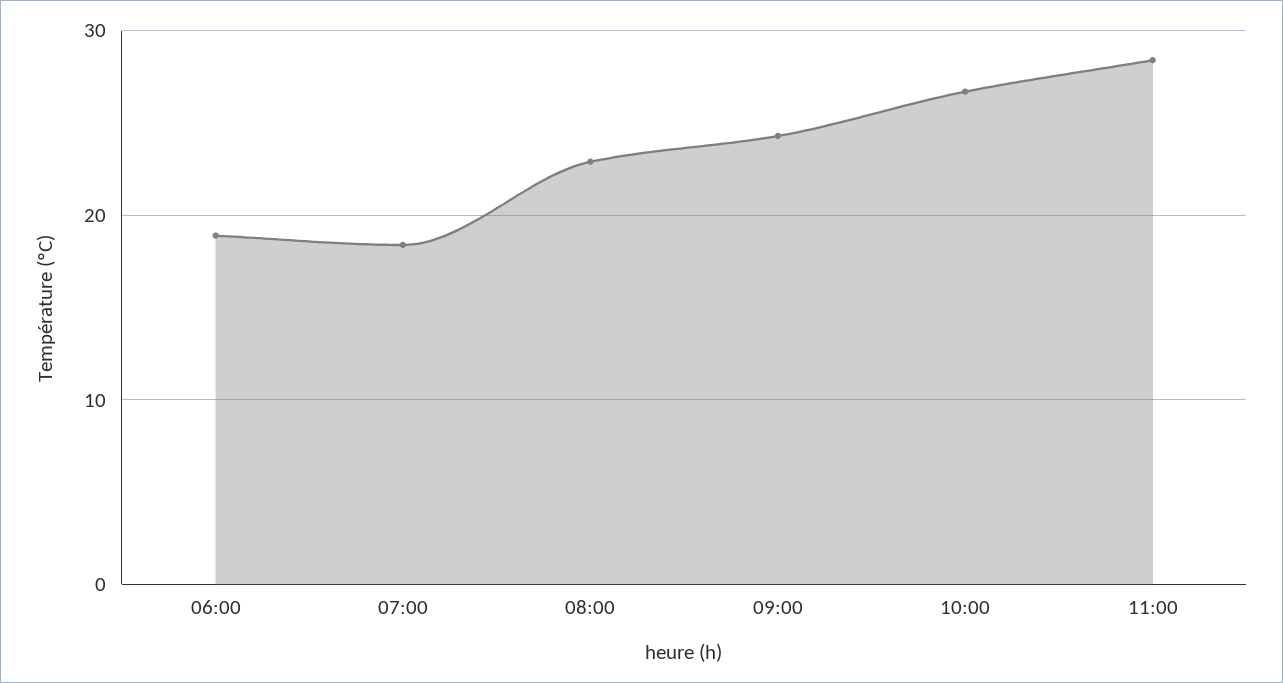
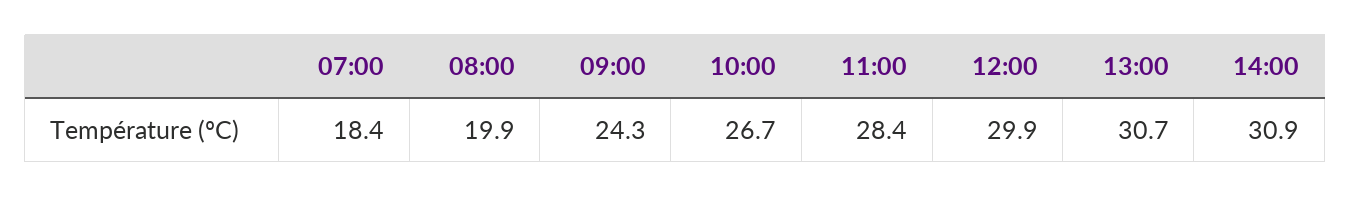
06:00: 19 -> none
08:00: 23 -> 19.9
12:00: none -> 29.9
13:00: none -> 30.7
14:00: none -> 30.9

